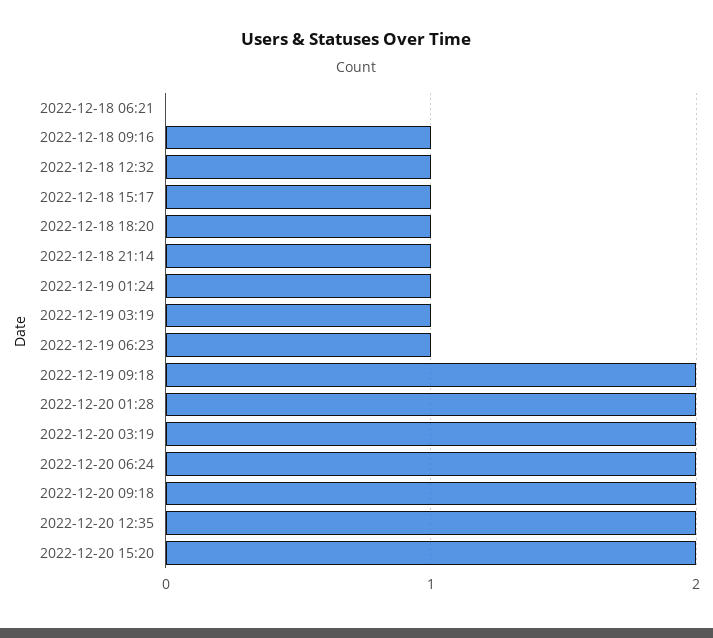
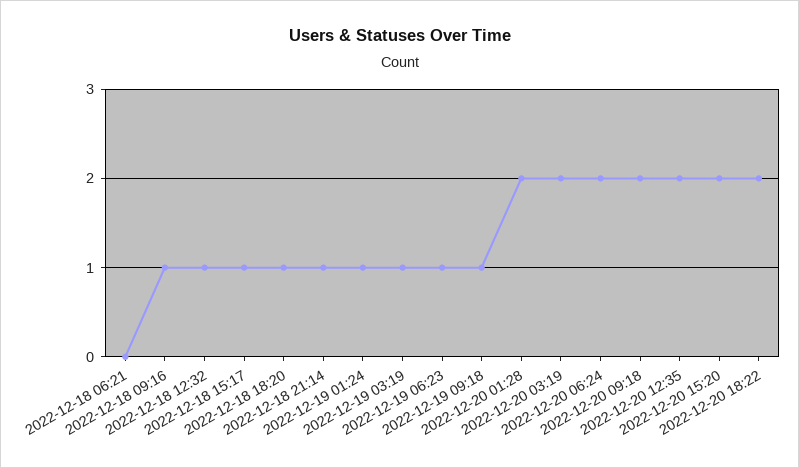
2022-12-19 09:18: 2 -> 1
2022-12-20 18:22: none -> 2

